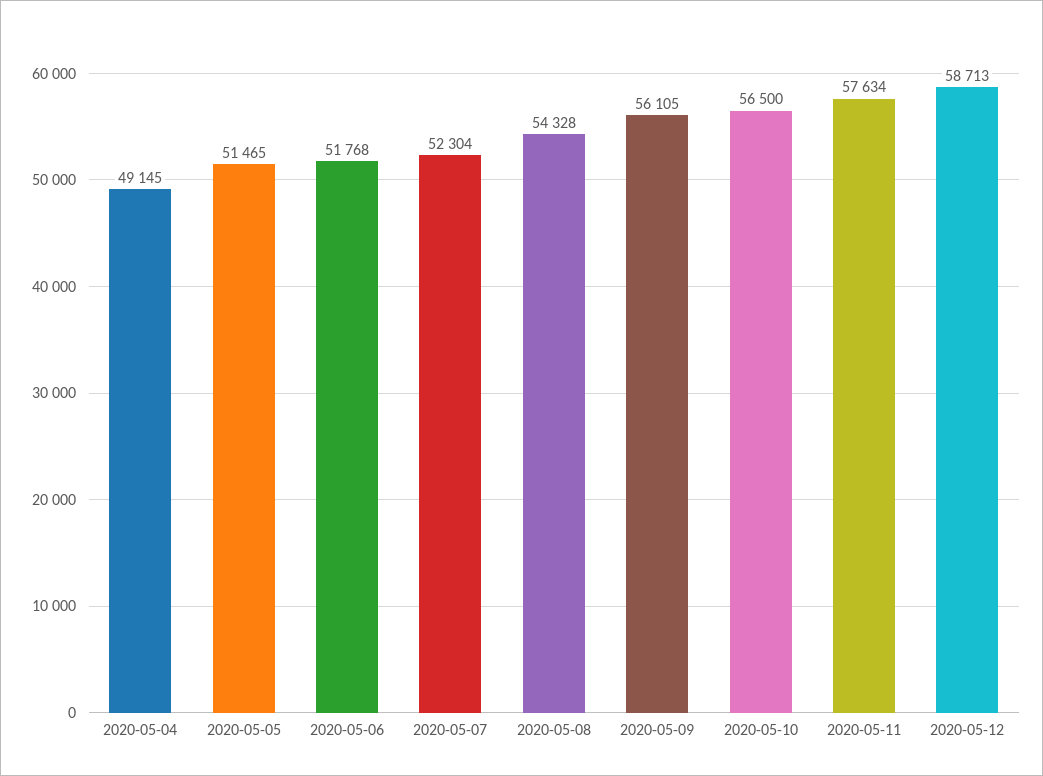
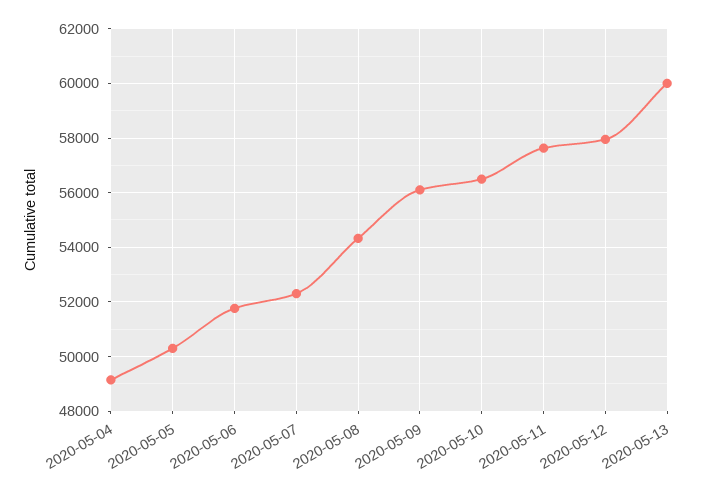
2020-05-05: 51465 -> 50250
2020-05-12: 58713 -> 58000
2020-05-13: none -> 60000

